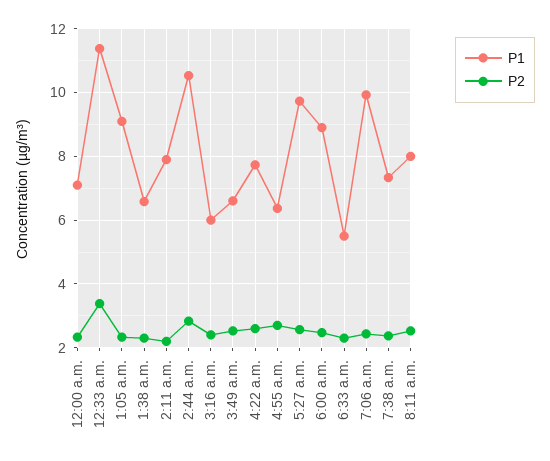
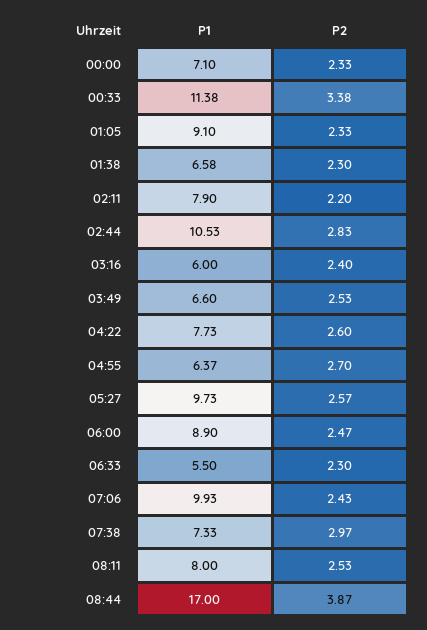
P2, 7:38 a.m.: 2.4 -> 2.97
P1, 08:44: none -> 17
P2, 08:44: none -> 3.87

